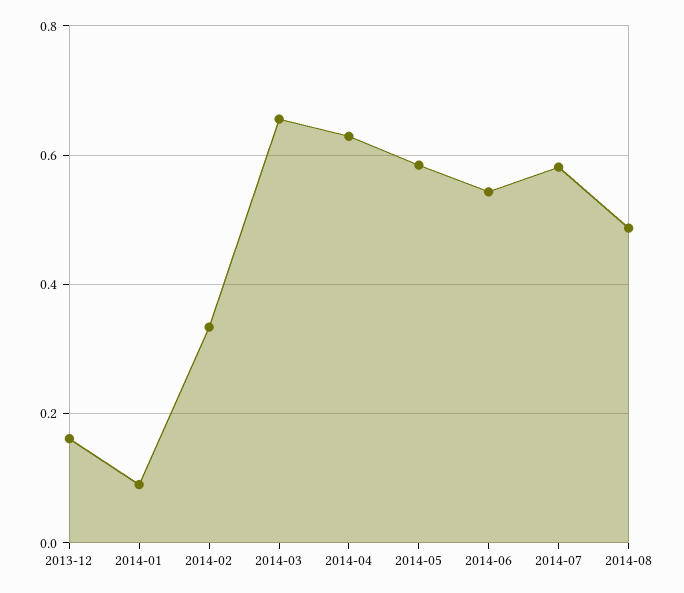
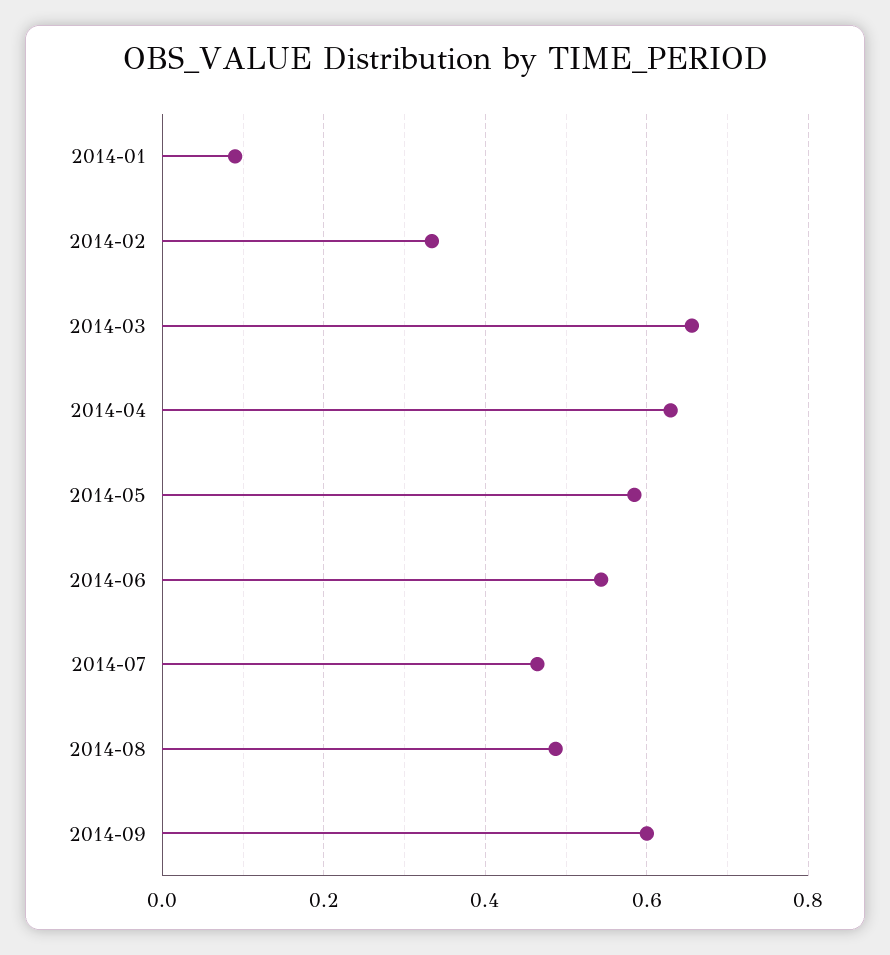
2013-12: 0.16 -> none
2014-07: 0.58 -> 0.46
2014-09: none -> 0.6

